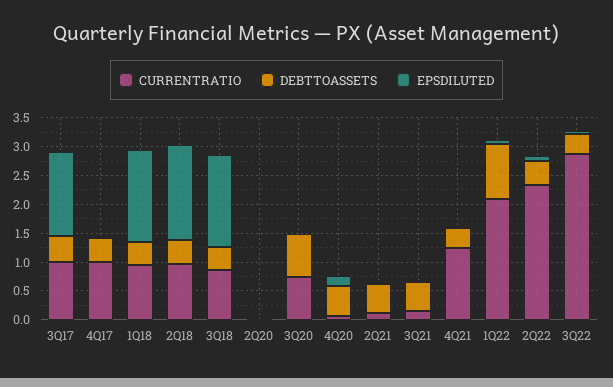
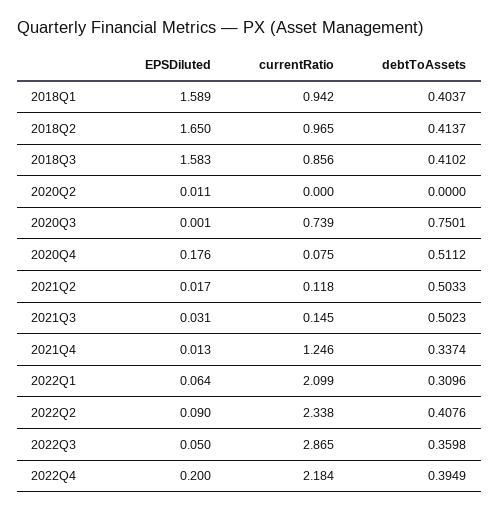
CURRENTRATIO, 3Q17: 1 -> none
DEBTTOASSETS, 3Q17: 0.5 -> none
EPSDILUTED, 3Q17: 1.5 -> none
CURRENTRATIO, 4Q17: 1 -> none
DEBTTOASSETS, 4Q17: 0.5 -> none
EPSDILUTED, 4Q17: 0 -> none
DEBTTOASSETS, 1Q22: 1 -> 0.3096
EPSDILUTED, 2022Q4: none -> 0.2
CURRENTRATIO, 2022Q4: none -> 2.184
DEBTTOASSETS, 2022Q4: none -> 0.3949

